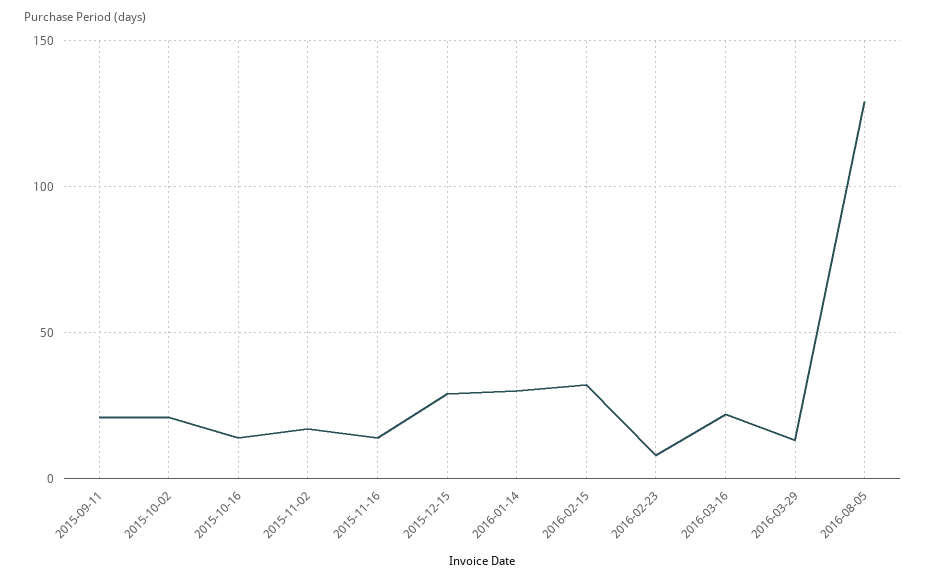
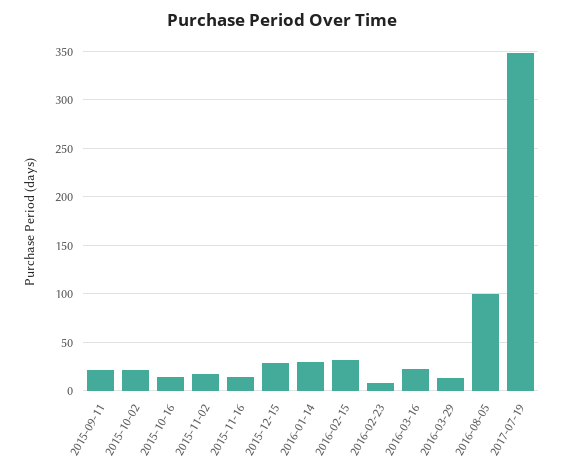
2016-08-05: 130 -> 100
2017-07-19: none -> 350

